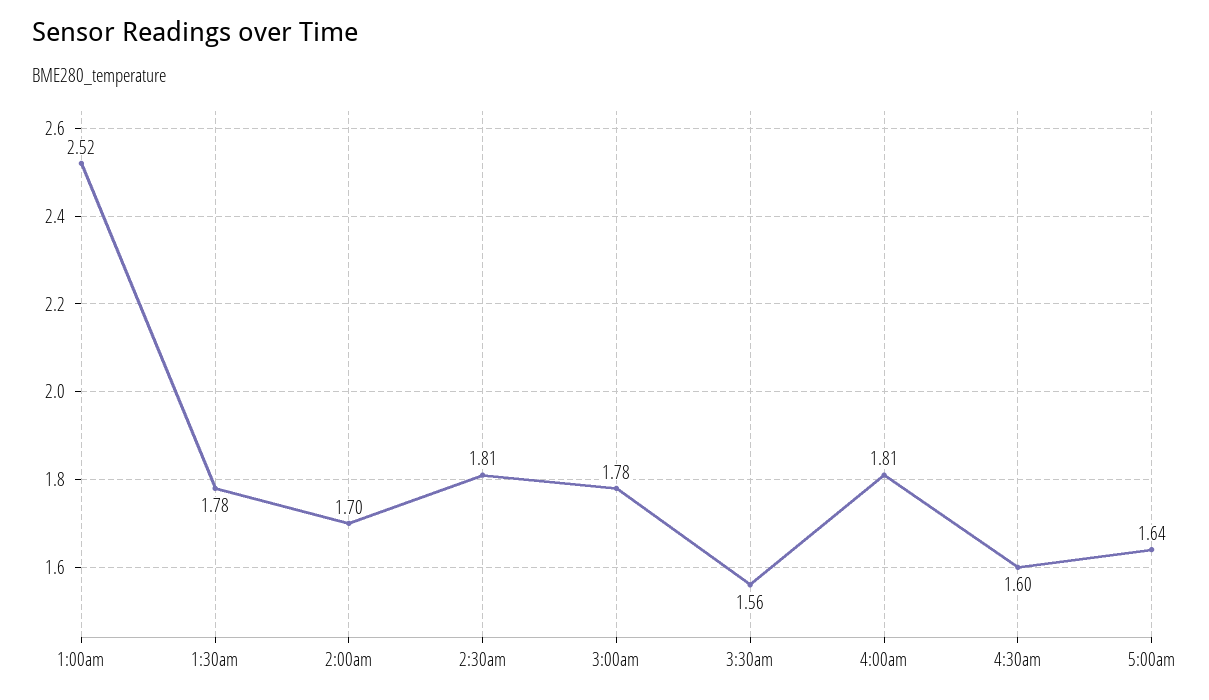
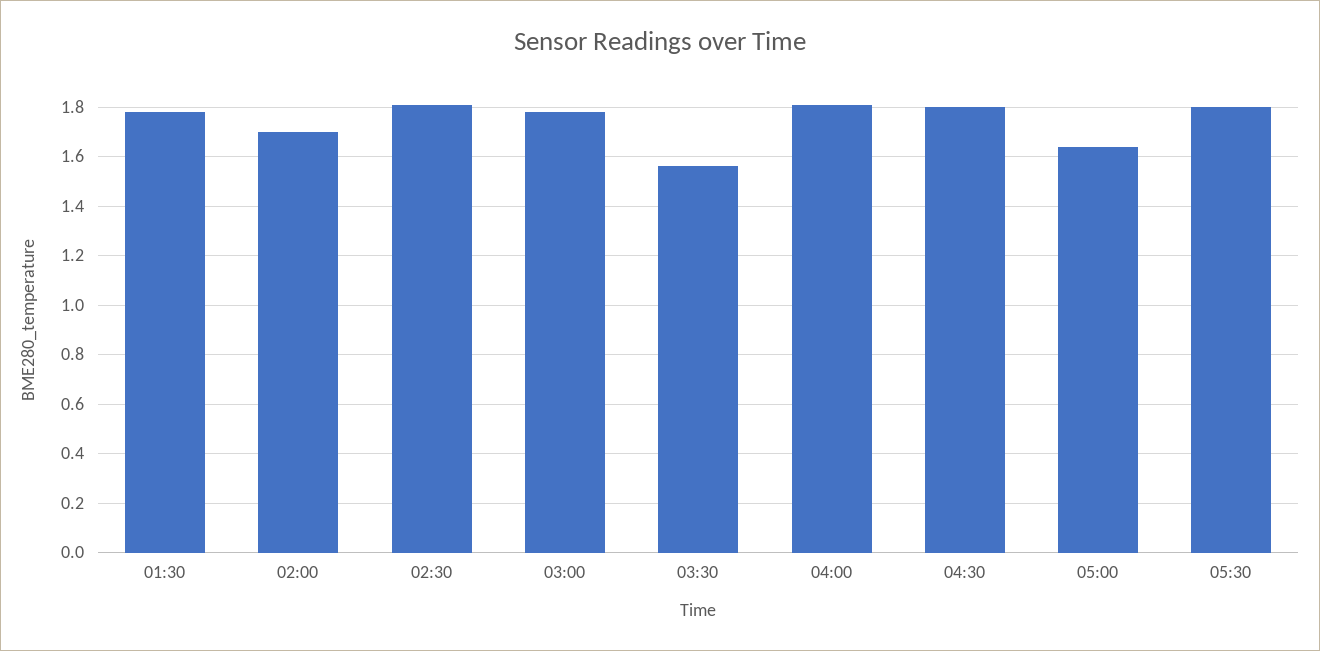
1:00am: 2.52 -> none
4:30am: 1.6 -> 1.8
05:30: none -> 1.8

